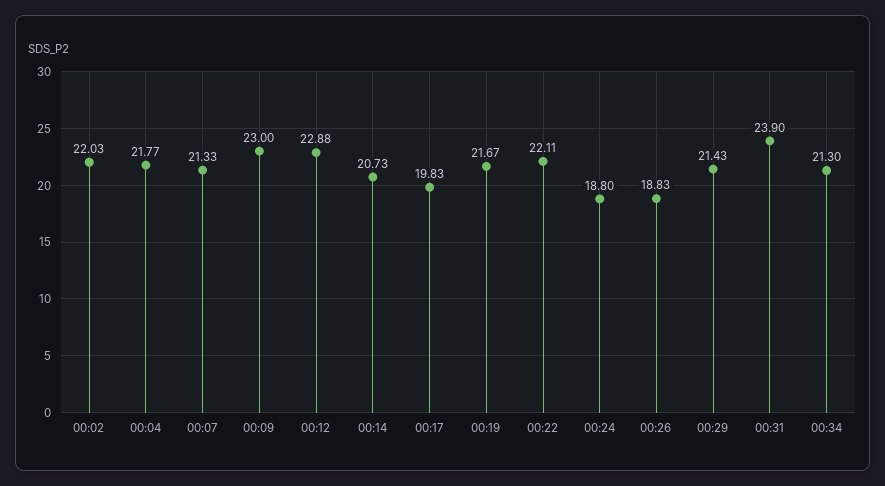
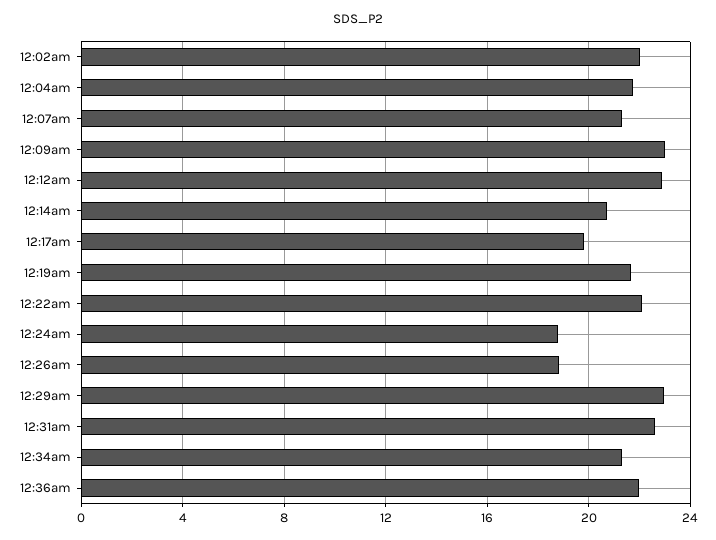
00:29: 21.43 -> 23
00:31: 23.9 -> 22.5
12:36am: none -> 22

